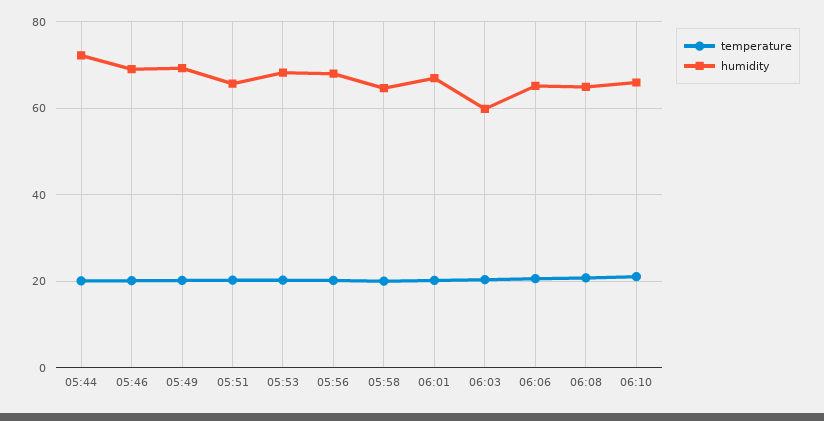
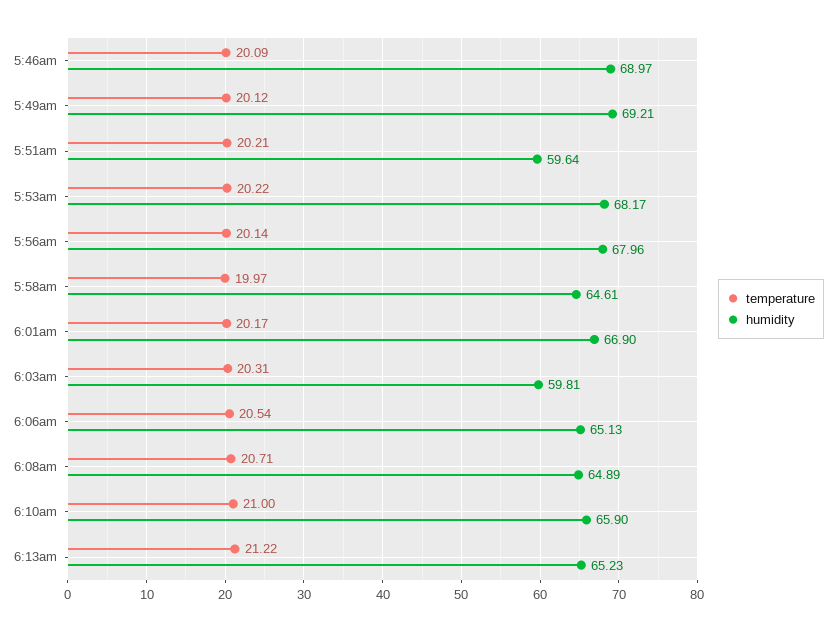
temperature, 05:44: 20 -> none
humidity, 05:44: 72 -> none
humidity, 05:51: 66 -> 59.64
temperature, 6:13am: none -> 21.22
humidity, 6:13am: none -> 65.23

